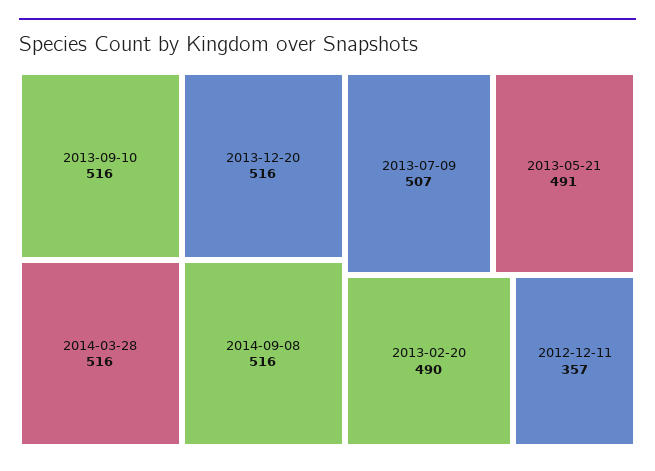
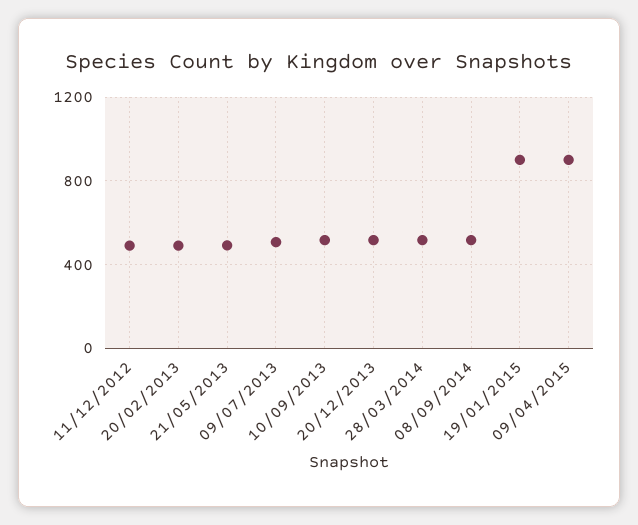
2012-12-11: 357 -> 500
19/01/2015: none -> 900
09/04/2015: none -> 900

